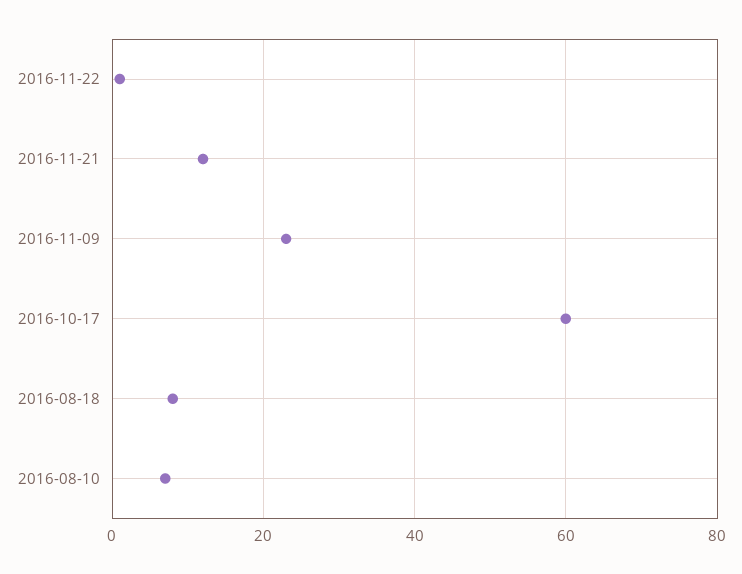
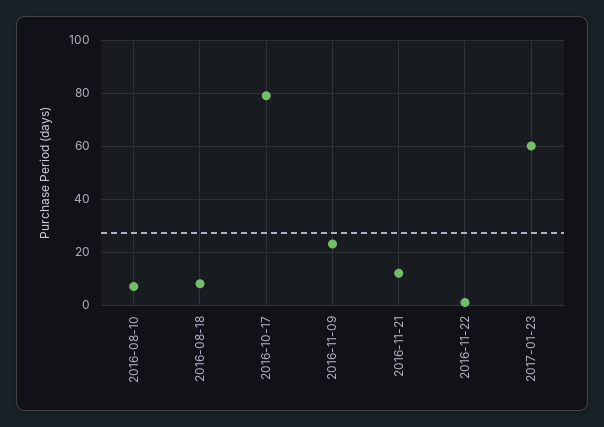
2016-10-17: 60 -> 80
2017-01-23: none -> 60

